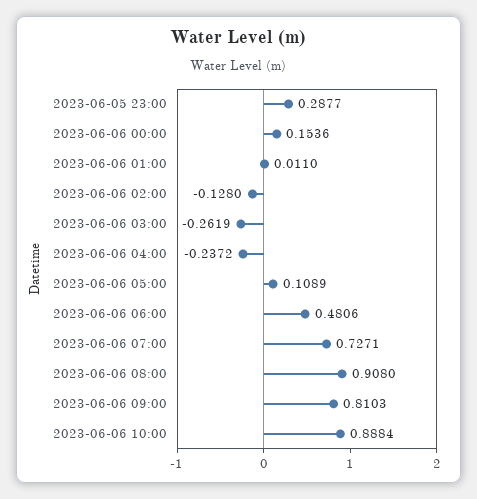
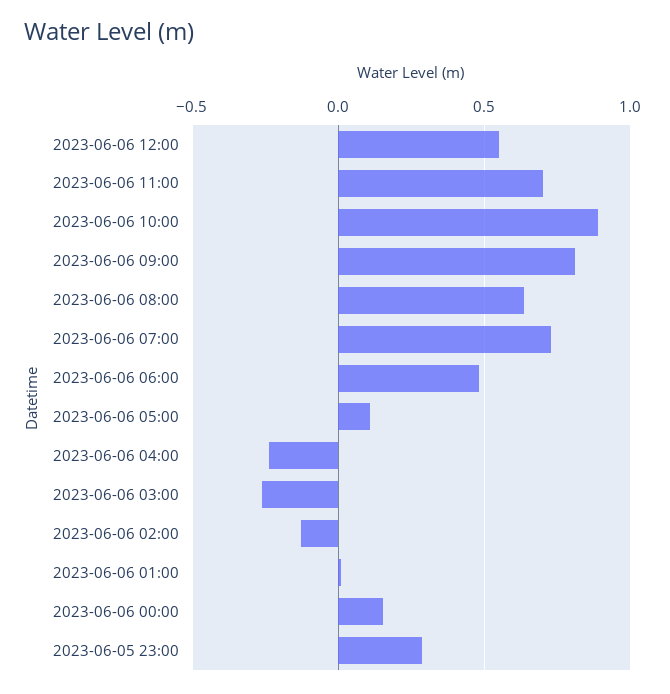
2023-06-06 08:00: 0.908 -> 0.65
2023-06-06 12:00: none -> 0.55
2023-06-06 11:00: none -> 0.7

